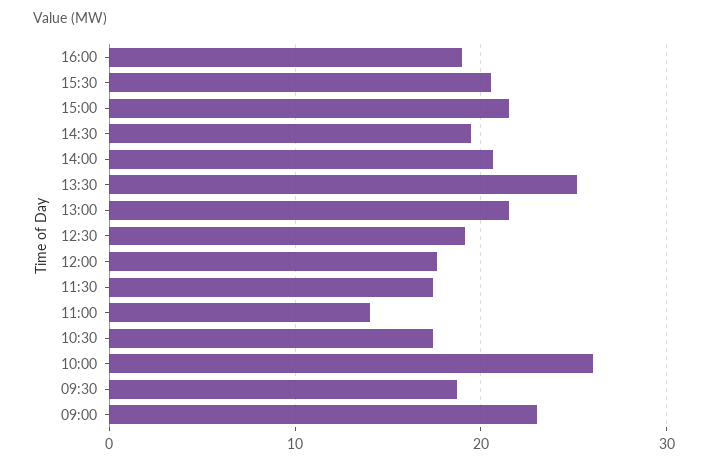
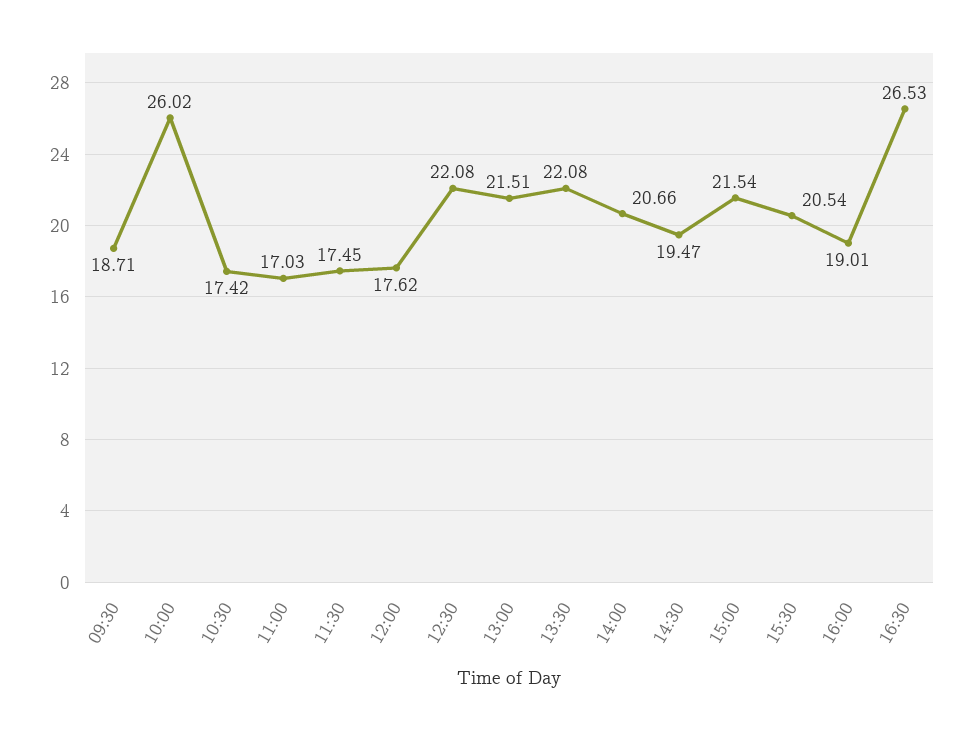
13:30: 25 -> 22.08
12:30: 19 -> 22.08
11:00: 14 -> 17.03
09:00: 23 -> none
16:30: none -> 26.53

